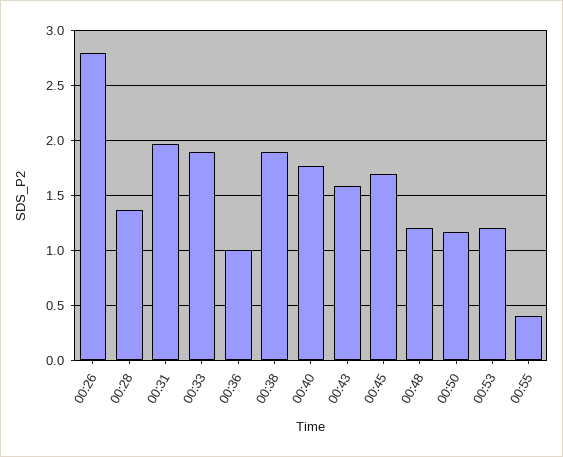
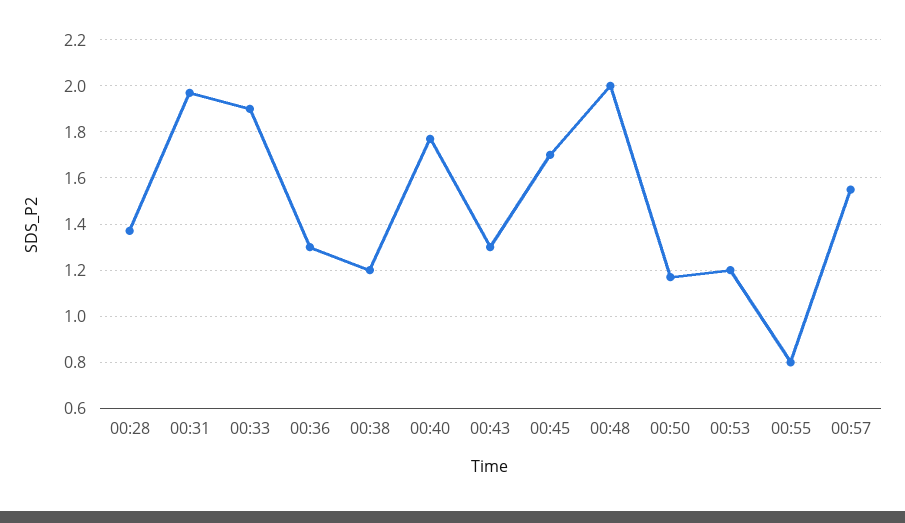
00:26: 2.8 -> none
00:36: 1 -> 1.3
00:38: 1.9 -> 1.2
00:43: 1.6 -> 1.3
00:48: 1.2 -> 2
00:55: 0.4 -> 0.8
00:57: none -> 1.55

